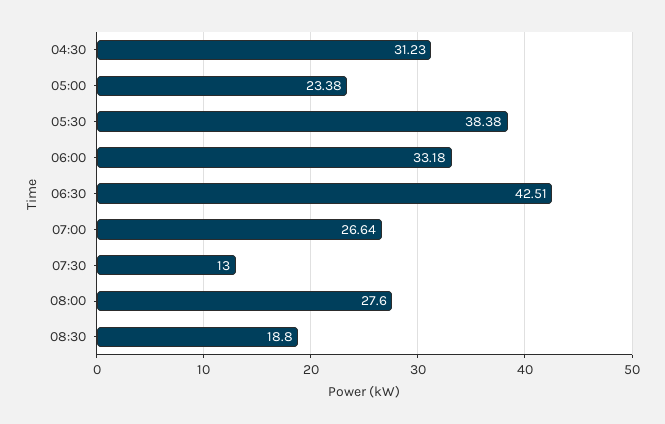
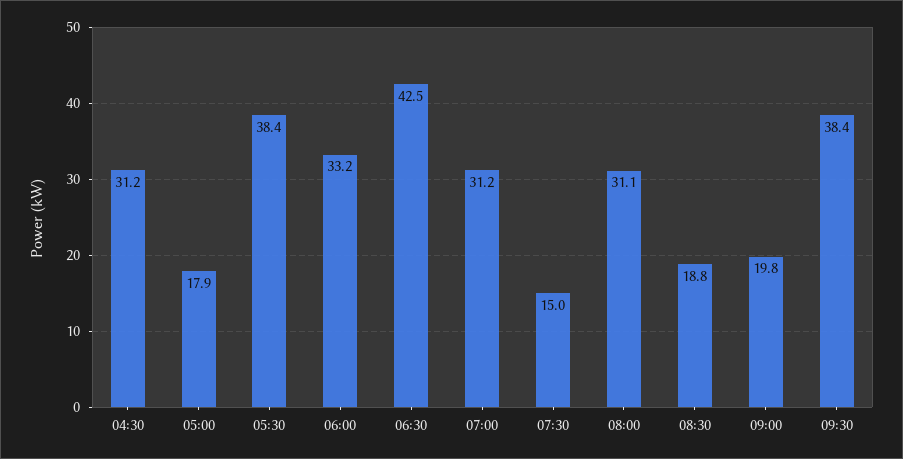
05:00: 23.38 -> 17.9
07:00: 26.64 -> 31.2
07:30: 13 -> 15
08:00: 27.6 -> 31.1
09:00: none -> 19.8
09:30: none -> 38.4

